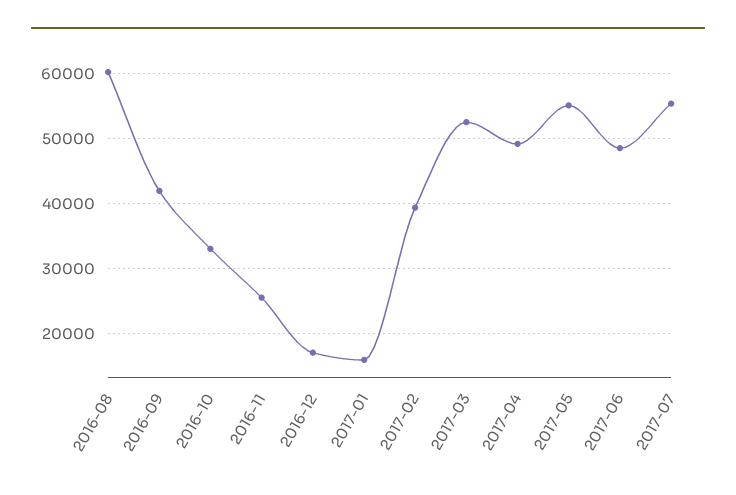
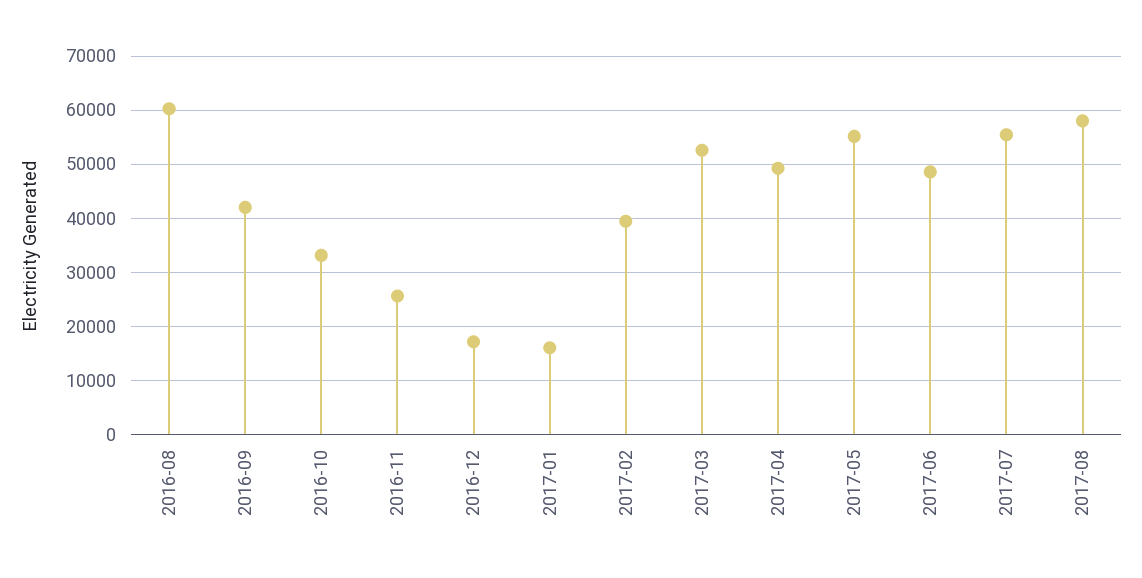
2017-08: none -> 58000

